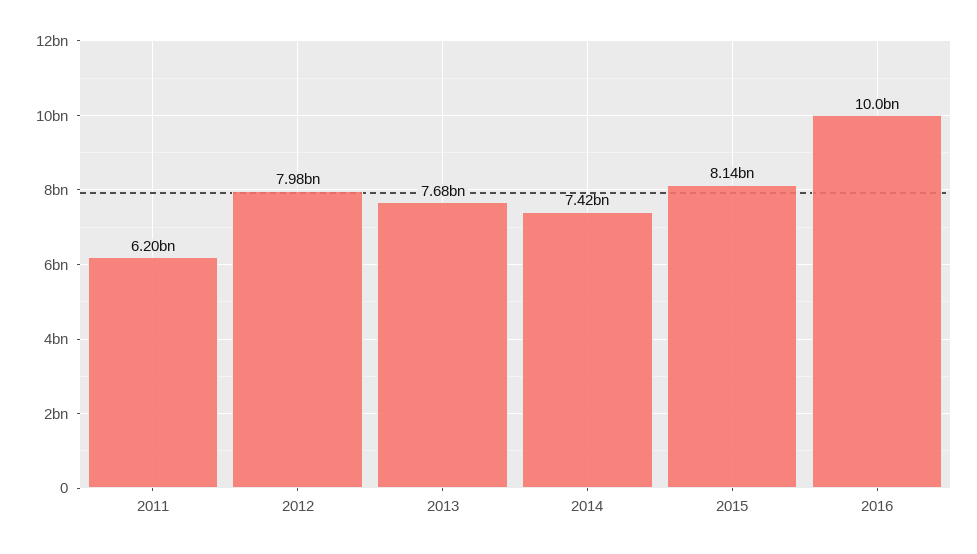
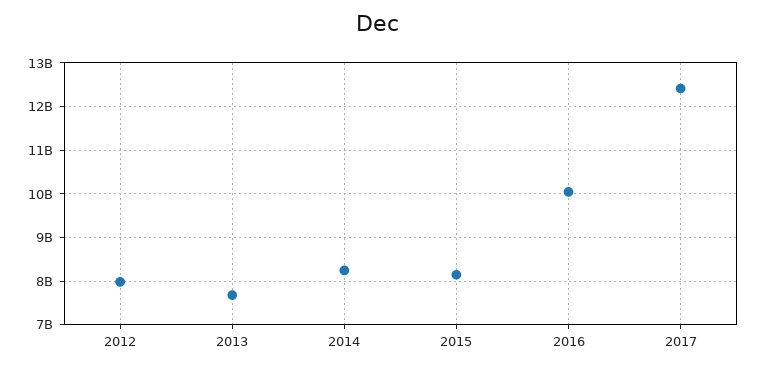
2011: 6200000000 -> none
2014: 7420000000 -> 8200000000
2017: none -> 12400000000

